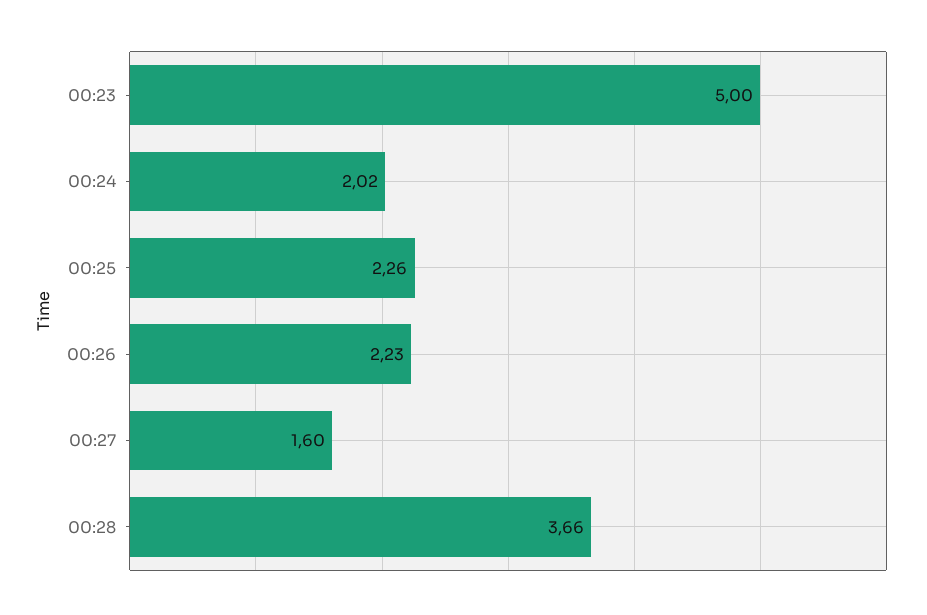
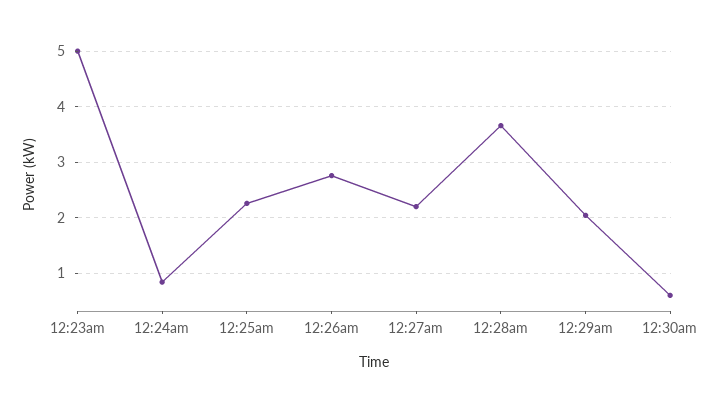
00:24: 2.02 -> 0.8
00:26: 2.23 -> 2.8
00:27: 1.6 -> 2.2
12:29am: none -> 2
12:30am: none -> 0.6

